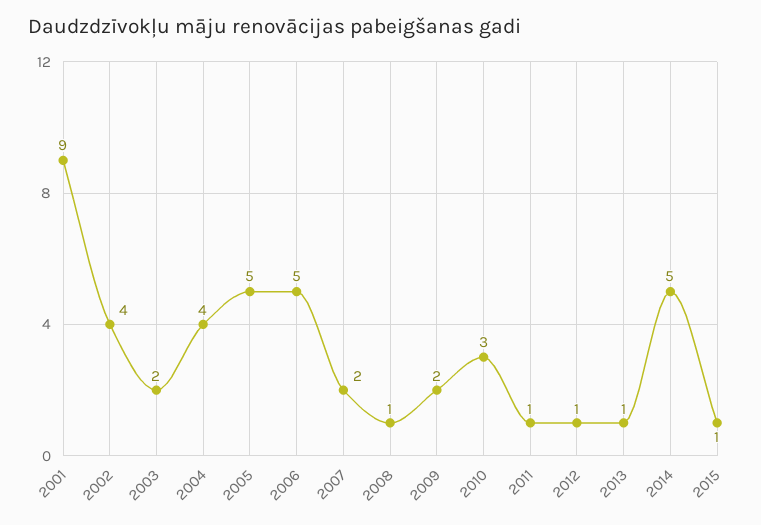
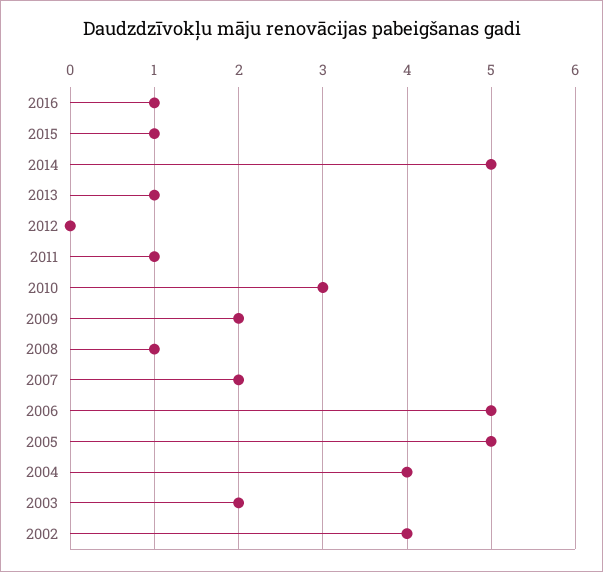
2001: 9 -> none
2012: 1 -> 0
2016: none -> 1

